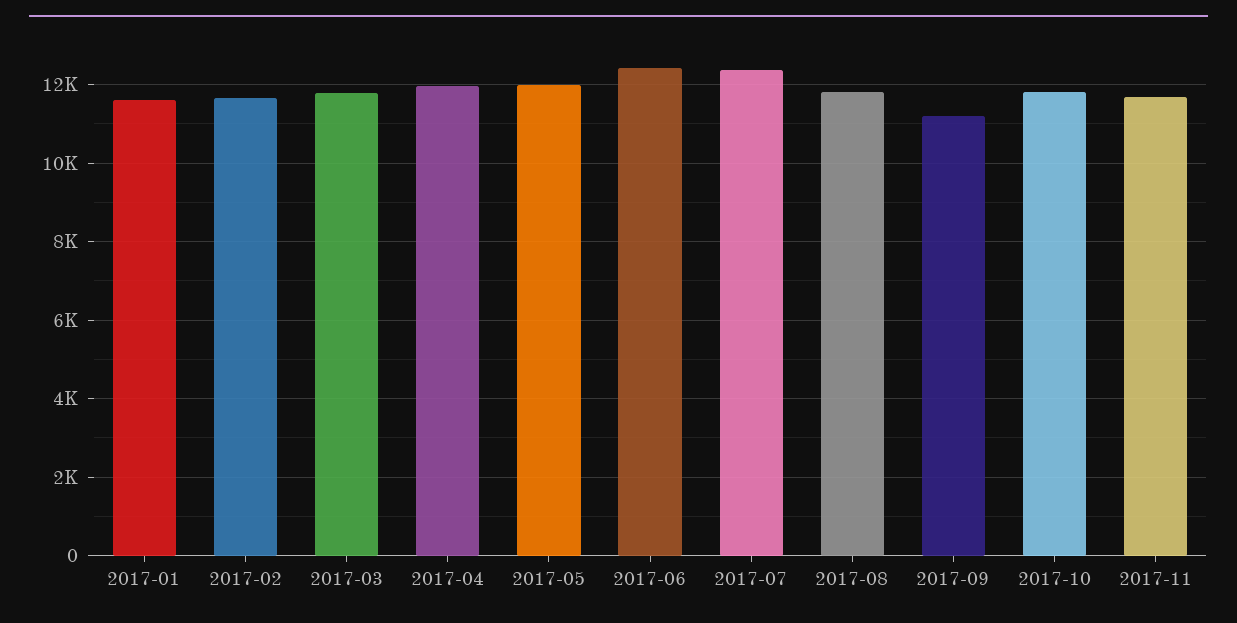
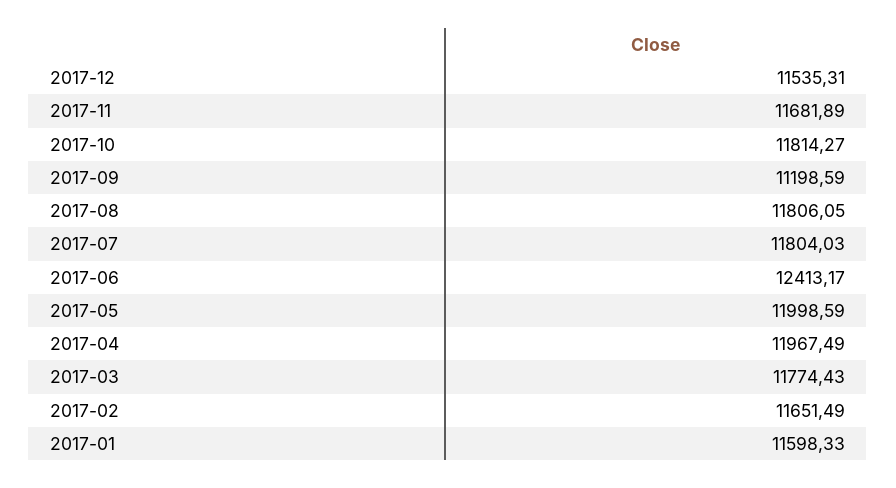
2017-07: 12400 -> 11804.03
2017-12: none -> 11535.31

